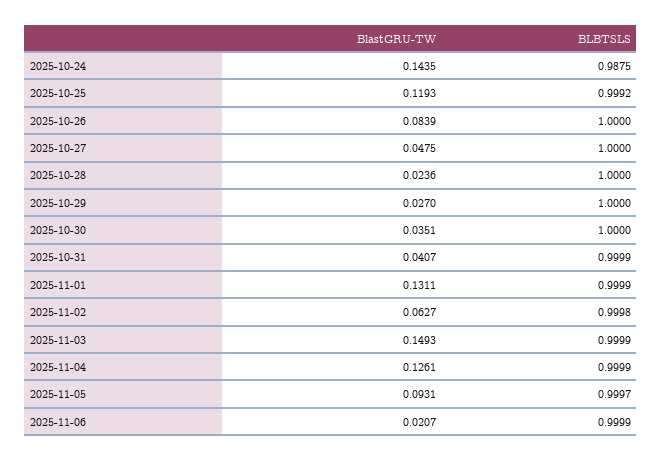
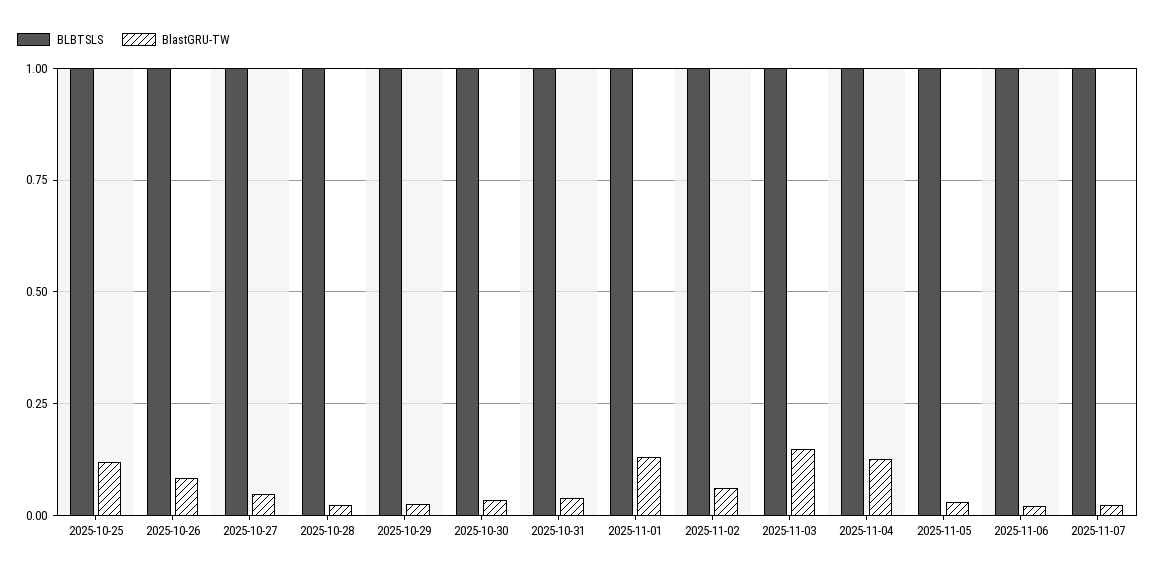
BlastGRU-TW, 2025-10-24: 0.1435 -> none
BLBTSLS, 2025-10-24: 0.9875 -> none
BlastGRU-TW, 2025-11-05: 0.0931 -> 0.025
BLBTSLS, 2025-11-07: none -> 1
BlastGRU-TW, 2025-11-07: none -> 0.025

